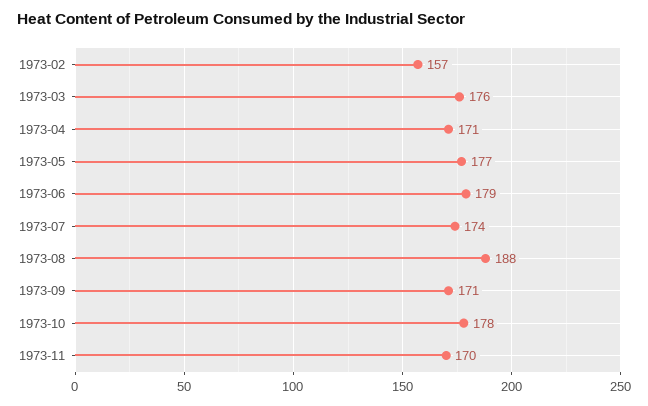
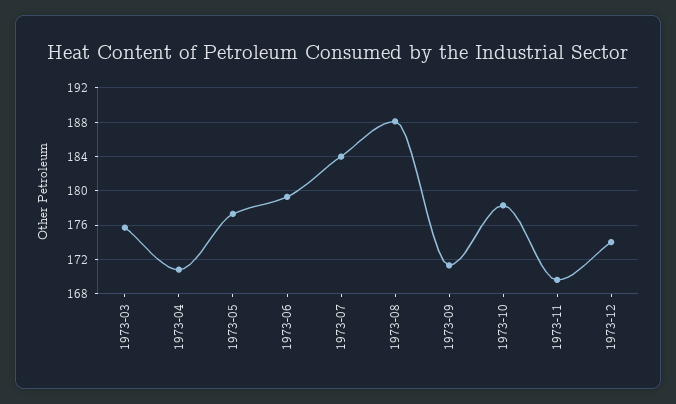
1973-02: 157 -> none
1973-07: 174 -> 184
1973-12: none -> 174

